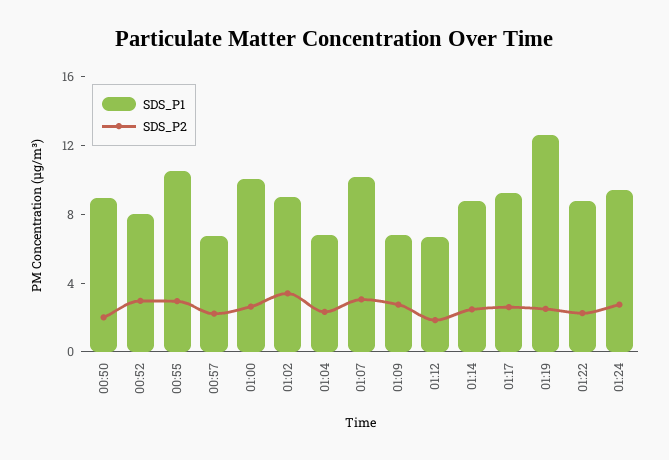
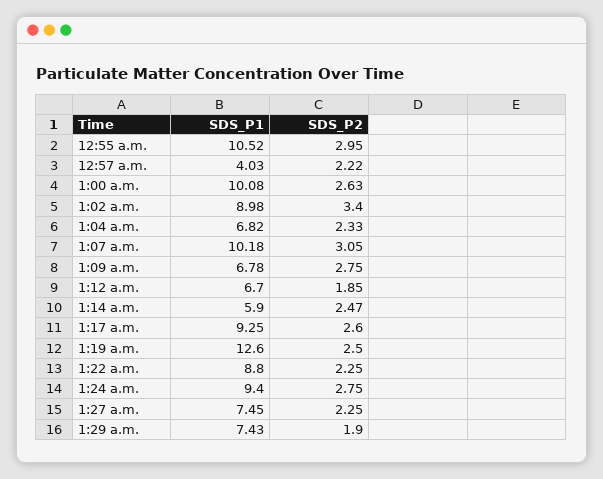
SDS_P1, 00:50: 9 -> none
SDS_P2, 00:50: 2 -> none
SDS_P1, 00:52: 8 -> none
SDS_P2, 00:52: 3 -> none
SDS_P1, 00:57: 7 -> 4.03
SDS_P1, 01:14: 9 -> 5.9
SDS_P1, 1:27 a.m.: none -> 7.45
SDS_P2, 1:27 a.m.: none -> 2.25
SDS_P1, 1:29 a.m.: none -> 7.43
SDS_P2, 1:29 a.m.: none -> 1.9

